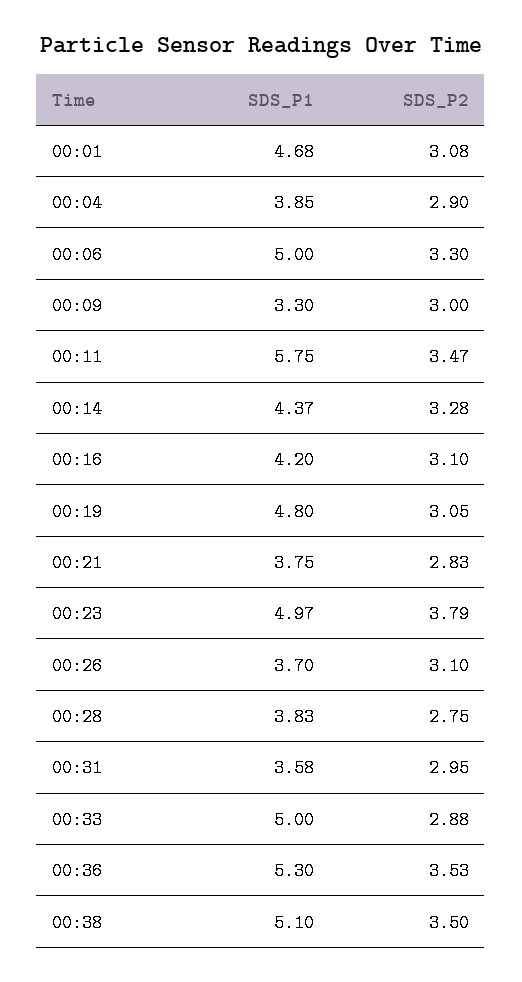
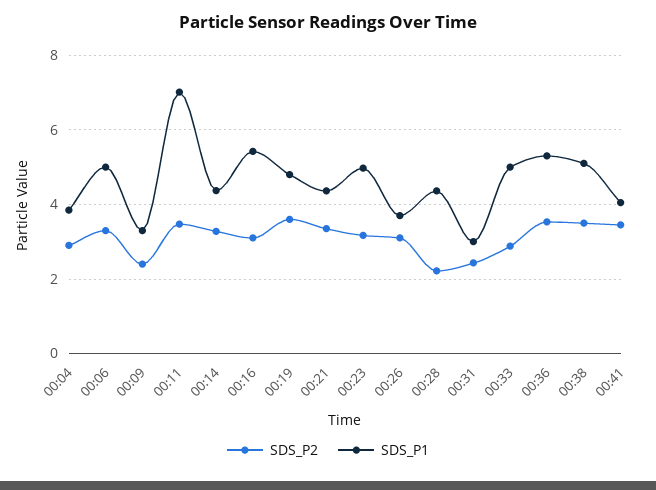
SDS_P1, 00:01: 4.68 -> none
SDS_P2, 00:01: 3.08 -> none
SDS_P2, 00:09: 3 -> 2.4
SDS_P1, 00:11: 5.75 -> 7
SDS_P1, 00:16: 4.2 -> 5.4
SDS_P2, 00:19: 3.05 -> 3.6
SDS_P1, 00:21: 3.75 -> 4.4
SDS_P2, 00:21: 2.83 -> 3.4
SDS_P2, 00:23: 3.79 -> 3.2
SDS_P1, 00:28: 3.83 -> 4.4
SDS_P2, 00:28: 2.75 -> 2.2
SDS_P1, 00:31: 3.58 -> 3
SDS_P2, 00:31: 2.95 -> 2.4
SDS_P2, 00:41: none -> 3.4
SDS_P1, 00:41: none -> 4

